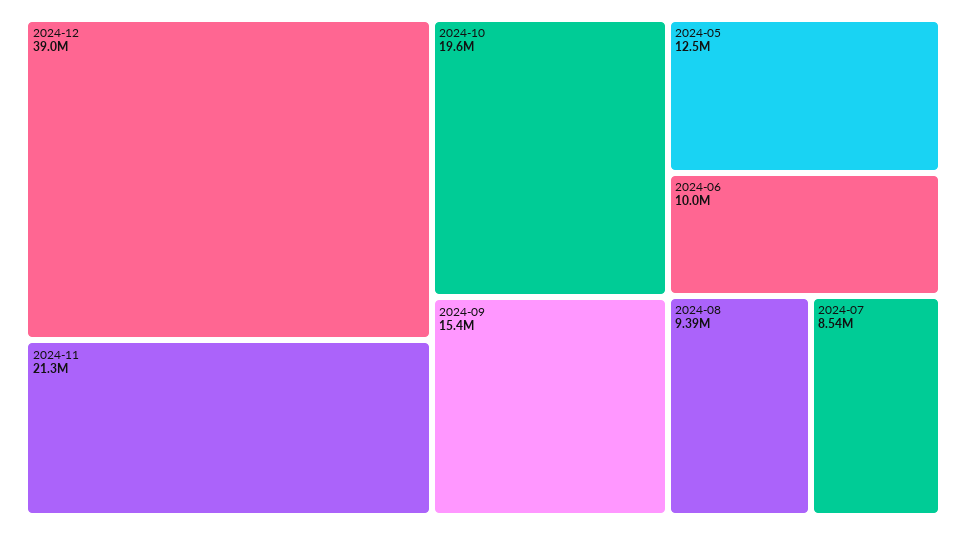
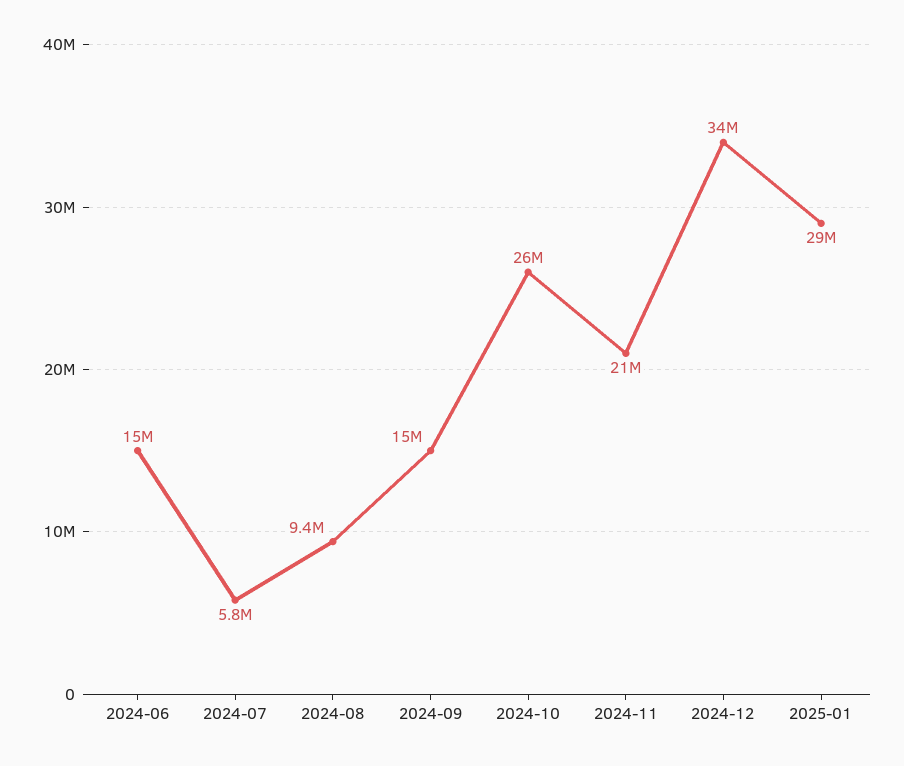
2024-12: 39000000 -> 34000000
2024-10: 19600000 -> 26000000
2024-05: 12500000 -> none
2024-06: 10000000 -> 15000000
2024-07: 8540000 -> 5800000
2025-01: none -> 29000000

